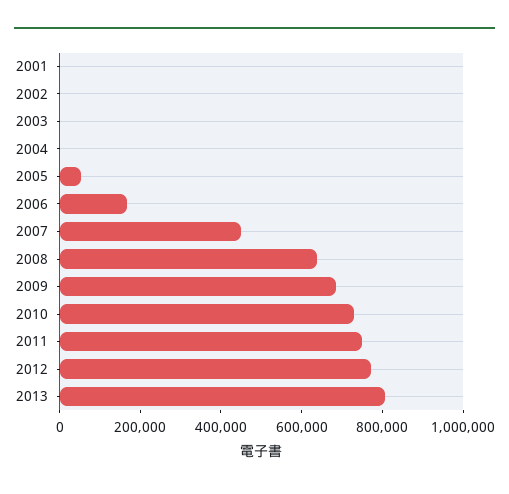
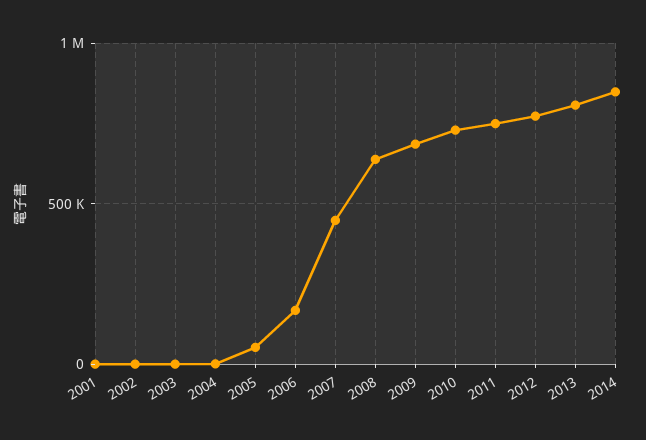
2014: none -> 850000

